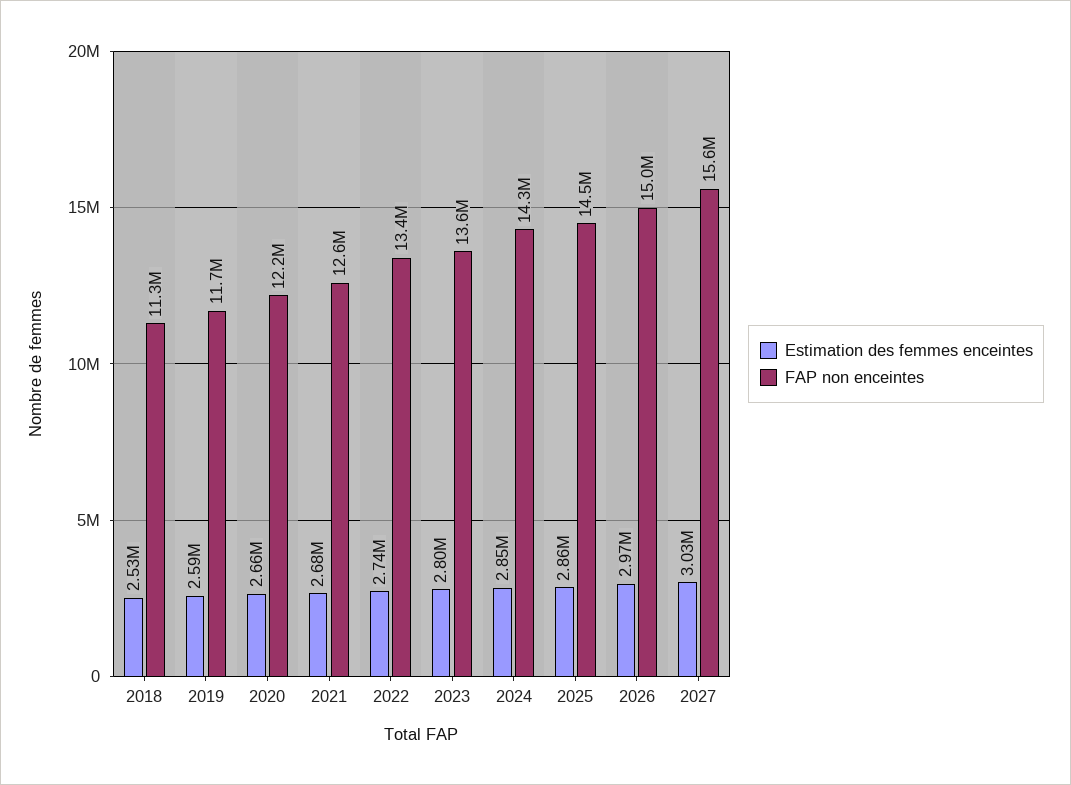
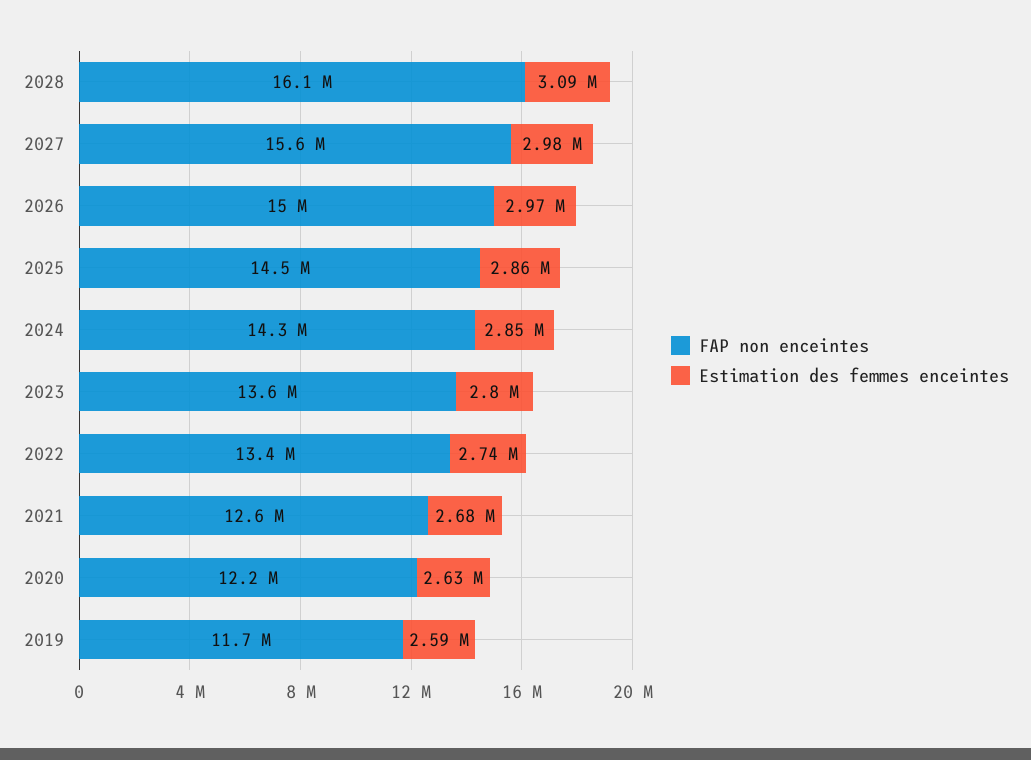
Estimation des femmes enceintes, 2018: 2530000 -> none
FAP non enceintes, 2018: 11300000 -> none
Estimation des femmes enceintes, 2020: 2660000 -> 2630000
Estimation des femmes enceintes, 2027: 3030000 -> 2980000
FAP non enceintes, 2028: none -> 16100000
Estimation des femmes enceintes, 2028: none -> 3090000

